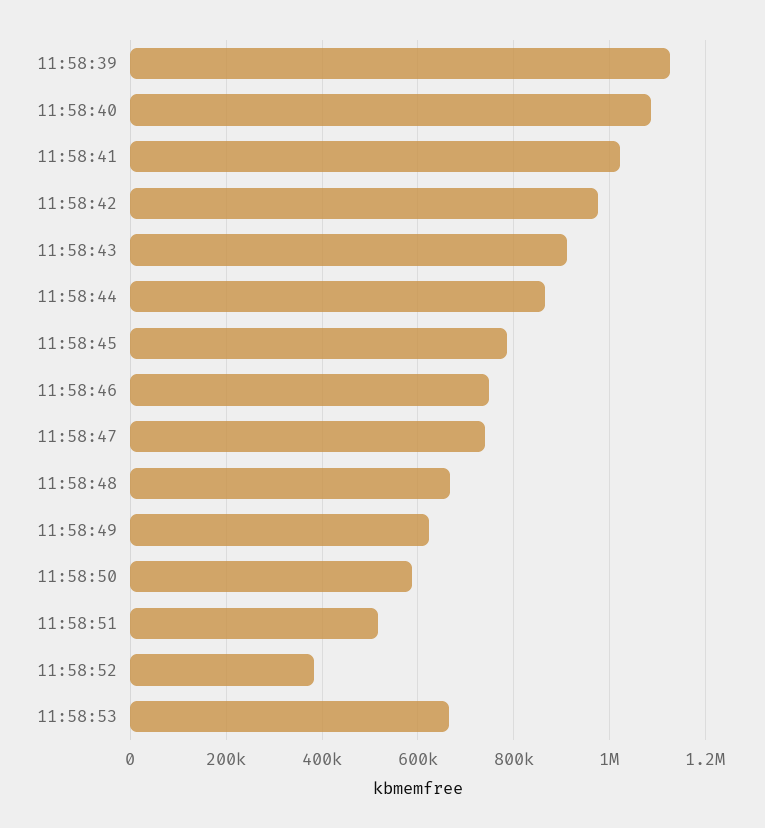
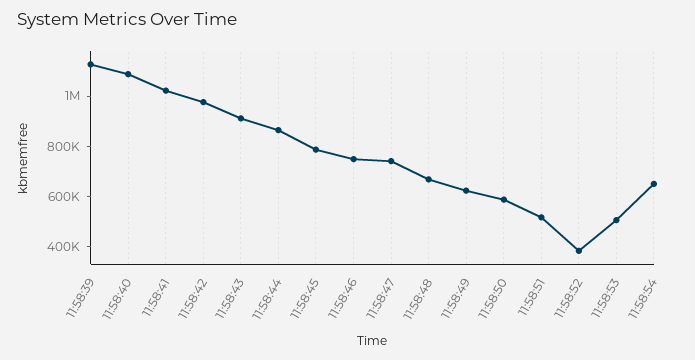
11:58:53: 660000 -> 500000
11:58:54: none -> 650000

